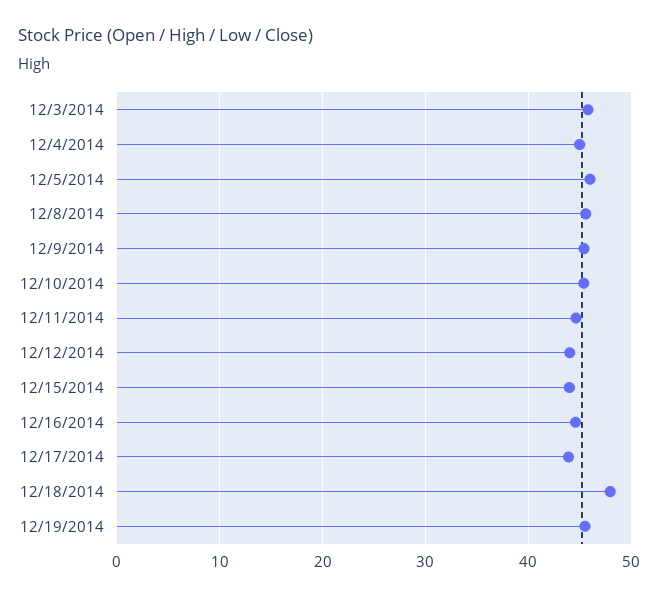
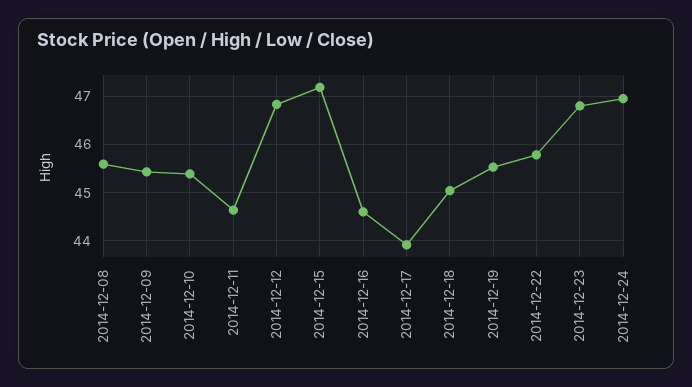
12/3/2014: 46 -> none
12/4/2014: 45 -> none
12/5/2014: 46 -> none
12/12/2014: 44 -> 46.8
12/15/2014: 44 -> 47.2
12/18/2014: 48 -> 45
2014-12-22: none -> 45.8
2014-12-23: none -> 46.8
2014-12-24: none -> 47

